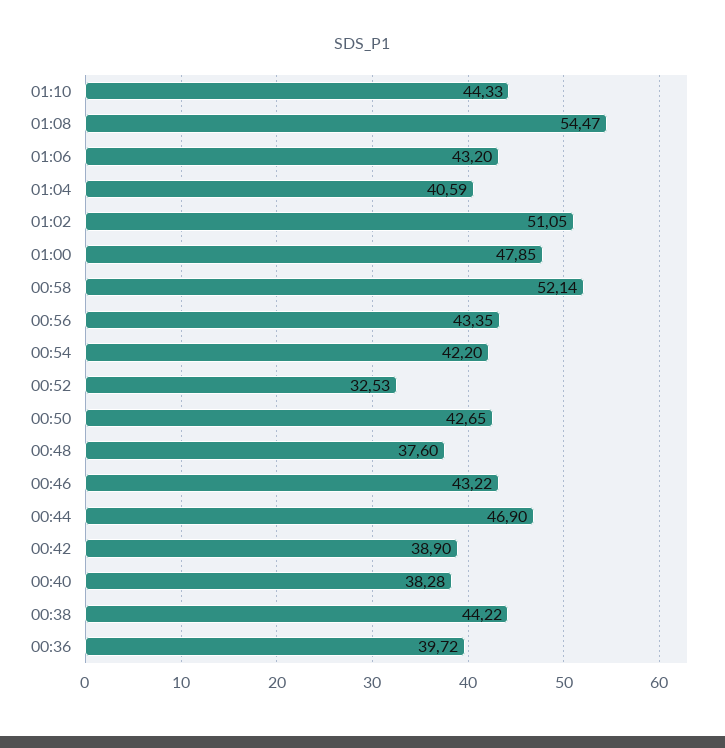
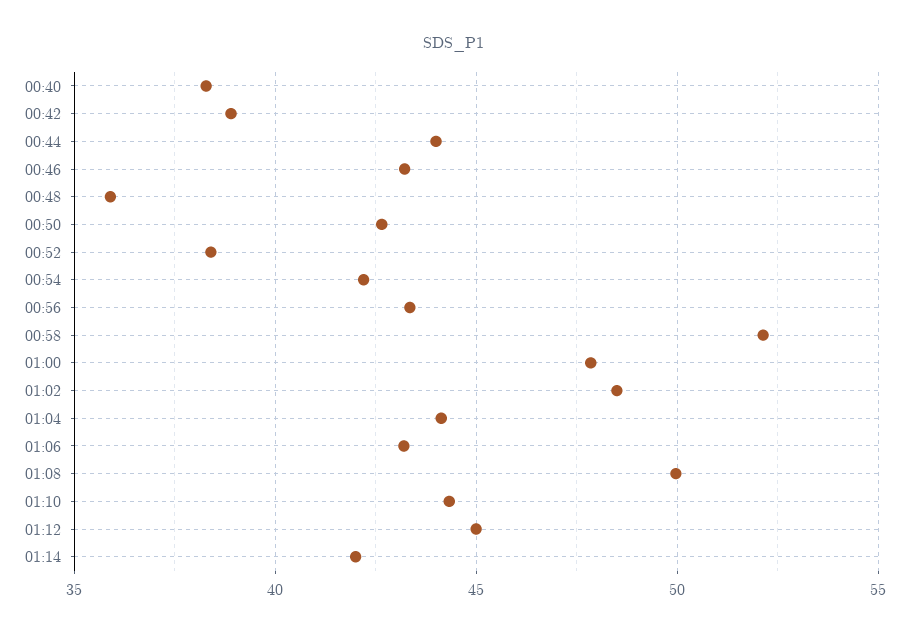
01:08: 54.47 -> 50
01:04: 40.59 -> 44
01:02: 51.05 -> 48.5
00:52: 32.53 -> 38.5
00:48: 37.6 -> 36
00:44: 46.9 -> 44
00:38: 44.22 -> none
00:36: 39.72 -> none
01:12: none -> 45
01:14: none -> 42

